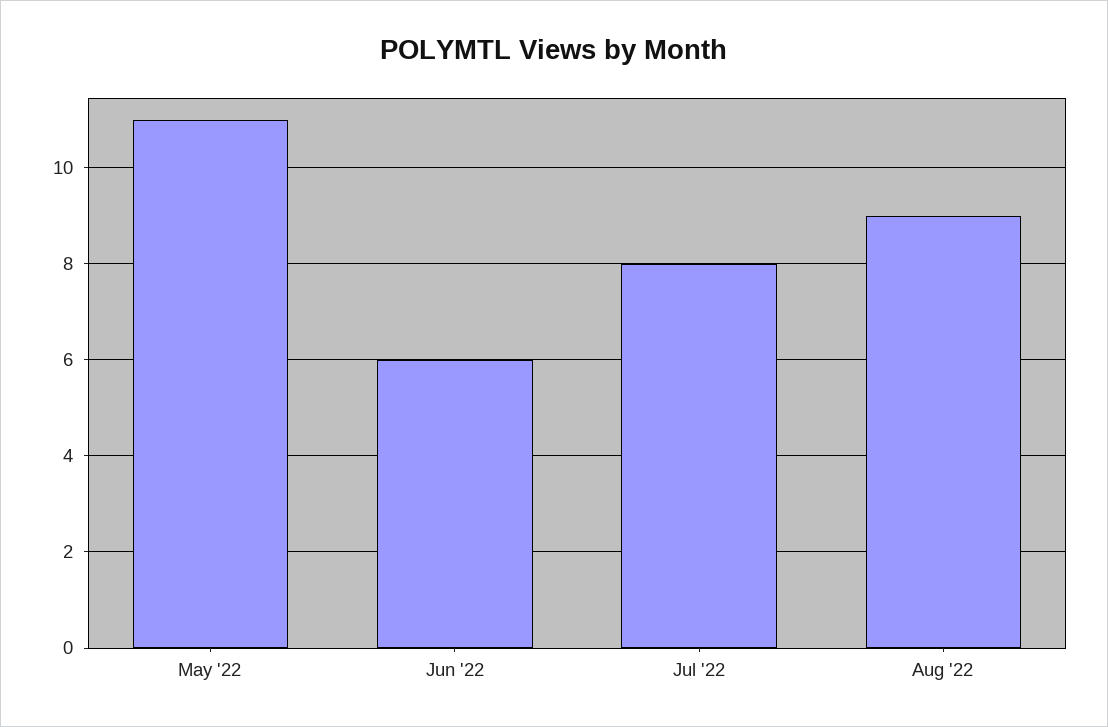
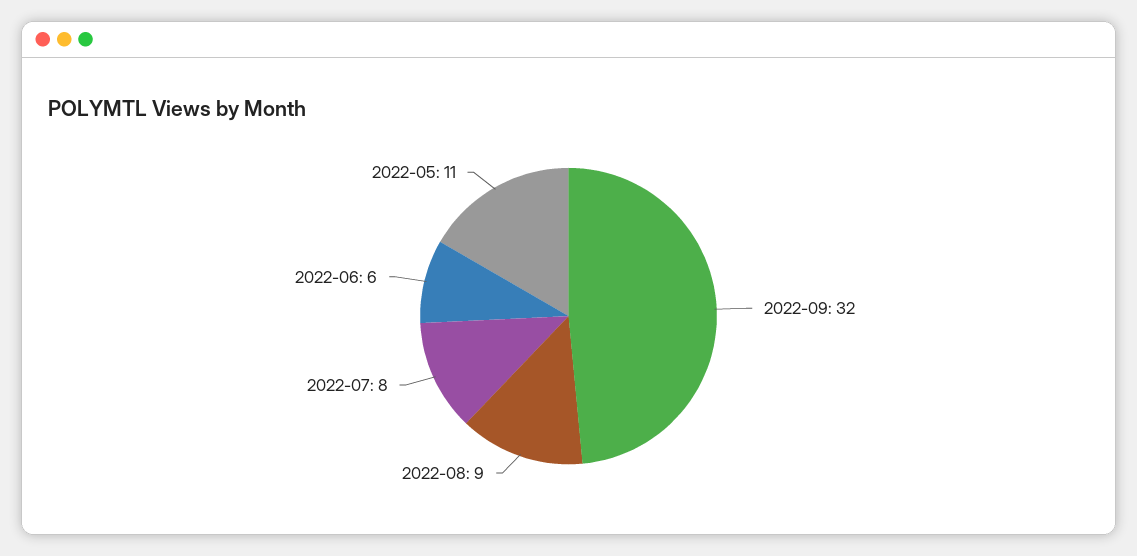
2022-09: none -> 32

